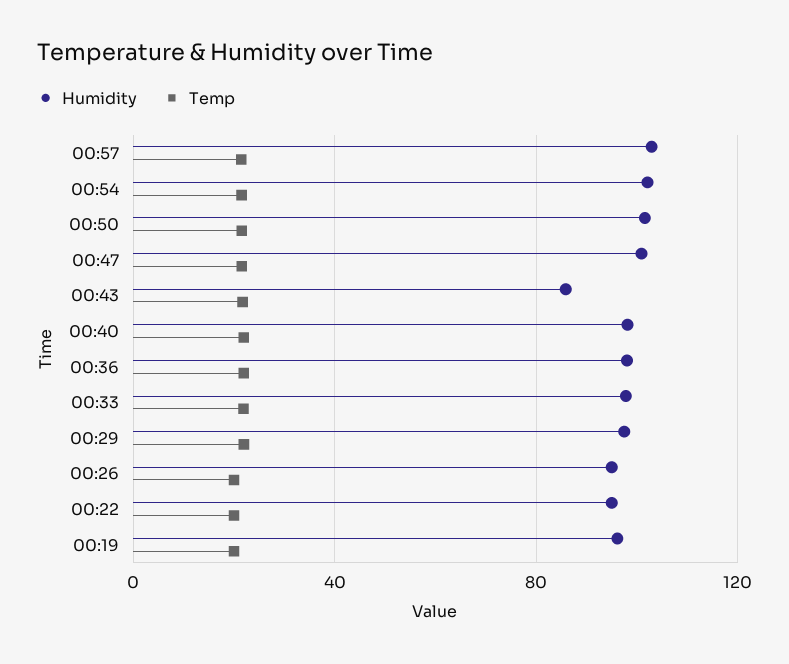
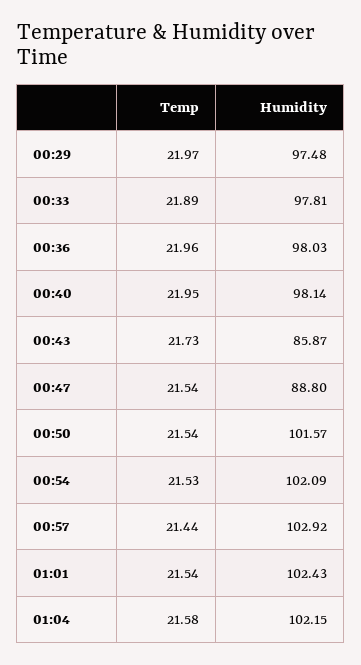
Humidity, 00:47: 100 -> 88.8
Humidity, 00:26: 95 -> none
Temp, 00:26: 20 -> none
Humidity, 00:22: 95 -> none
Temp, 00:22: 20 -> none
Humidity, 00:19: 95 -> none
Temp, 00:19: 20 -> none
Temp, 01:01: none -> 21.54
Humidity, 01:01: none -> 102.43
Temp, 01:04: none -> 21.58
Humidity, 01:04: none -> 102.15

